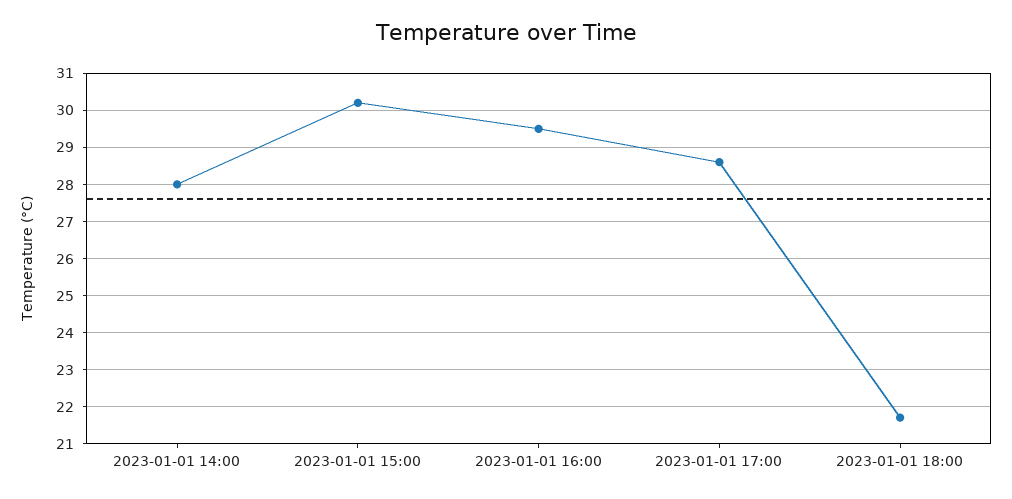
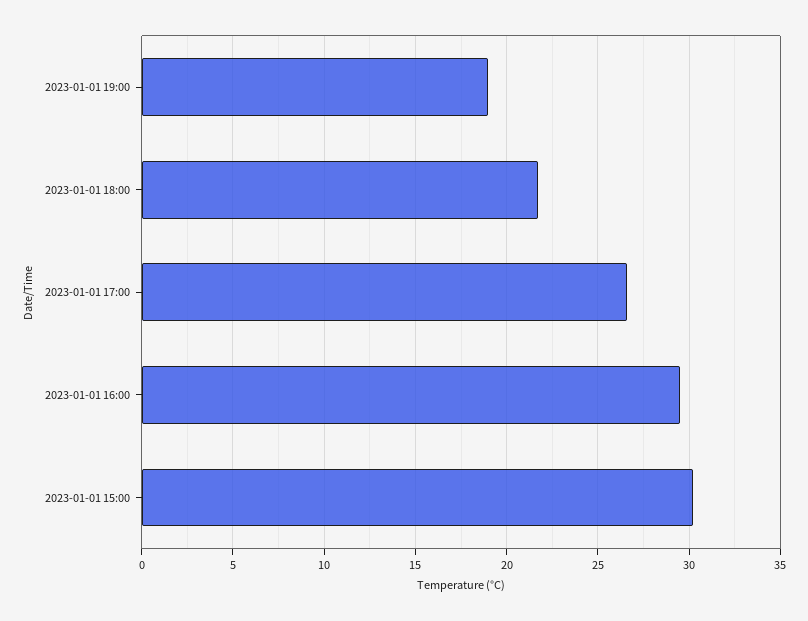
2023-01-01 14:00: 28 -> none
2023-01-01 17:00: 28.5 -> 26.5
2023-01-01 19:00: none -> 19

